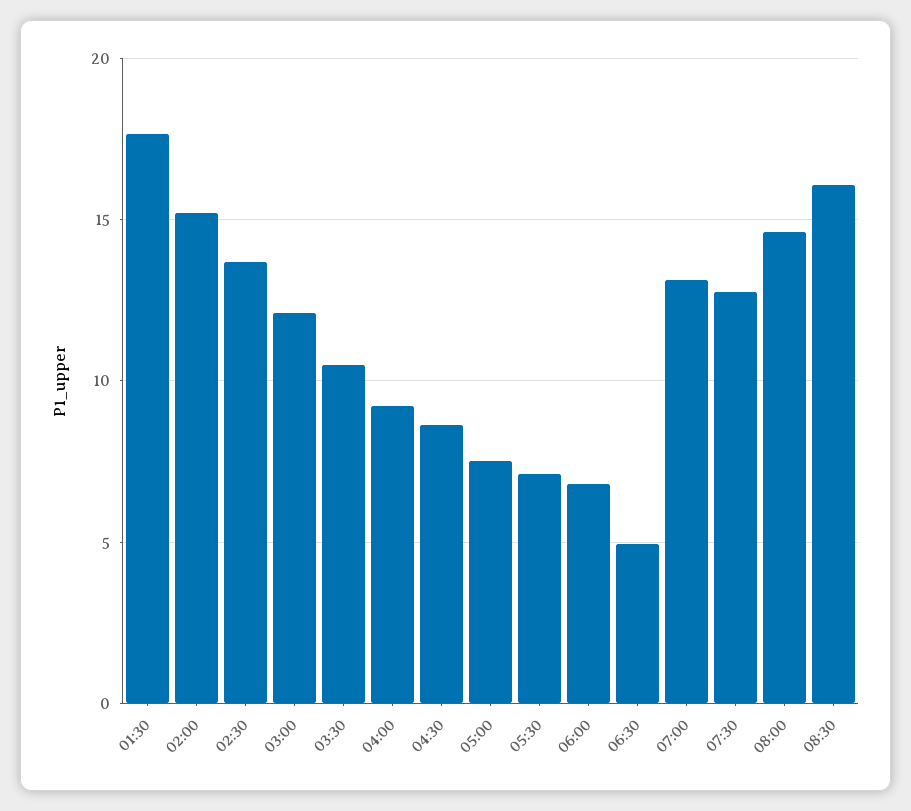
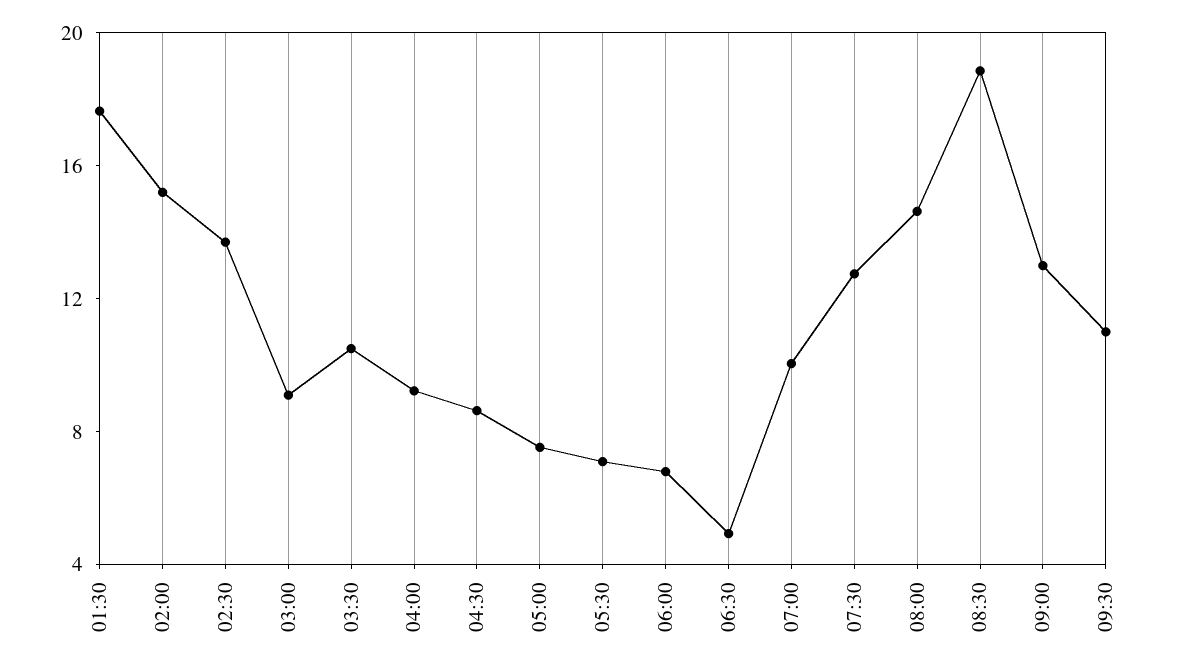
03:00: 12 -> 9
07:00: 13 -> 10
08:30: 16 -> 19
09:00: none -> 13
09:30: none -> 11

